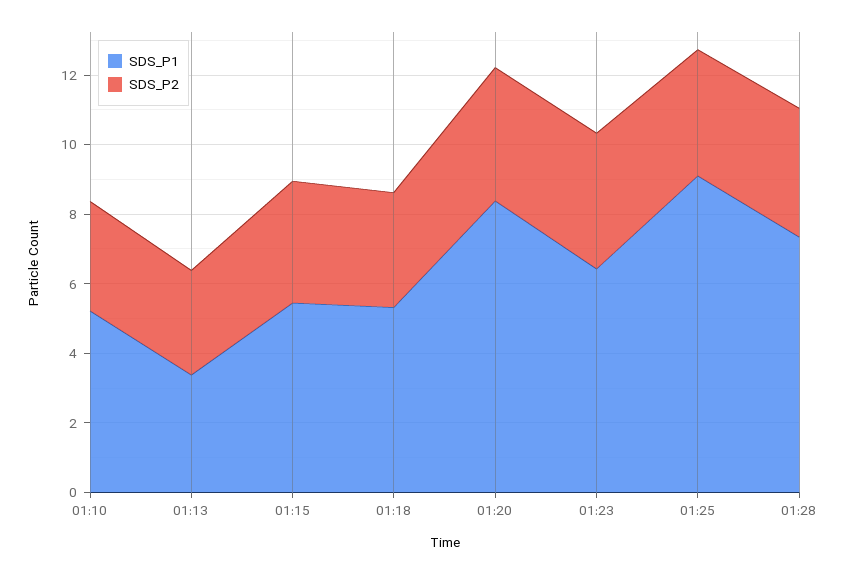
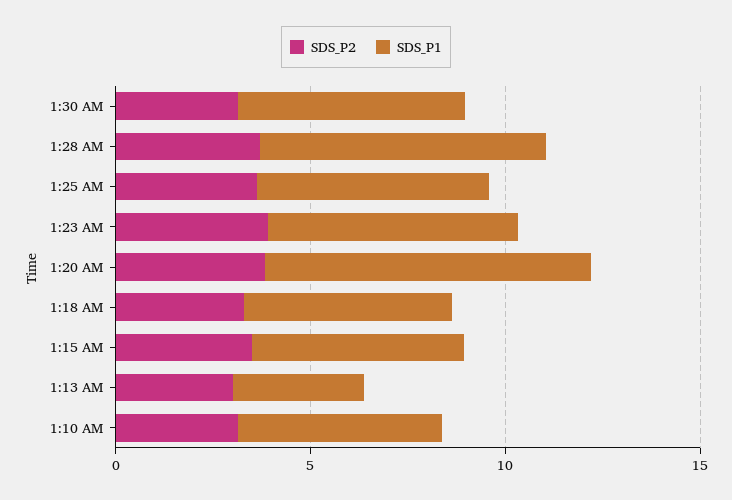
SDS_P1, 01:25: 9 -> 6
SDS_P2, 1:30 AM: none -> 3
SDS_P1, 1:30 AM: none -> 6

